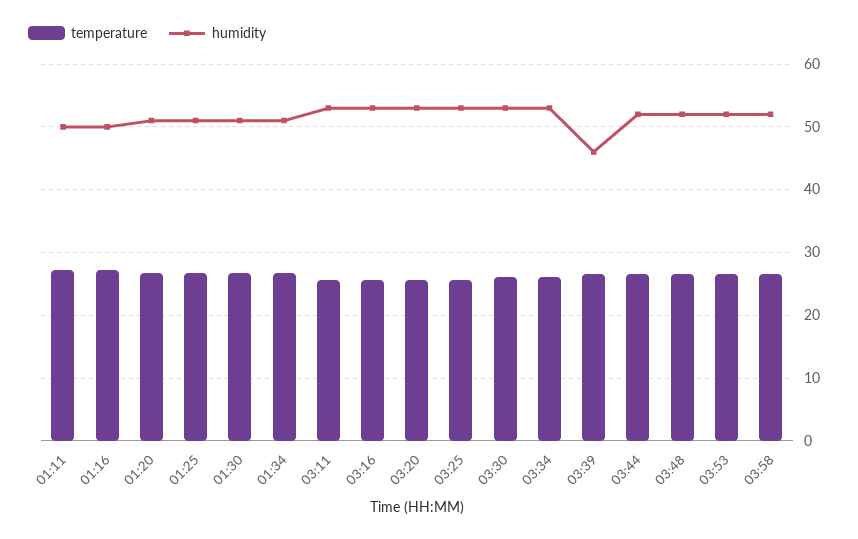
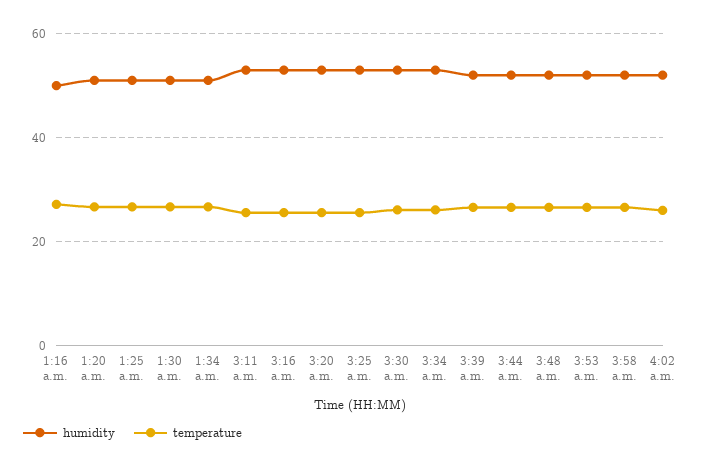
temperature, 01:11: 27 -> none
humidity, 01:11: 50 -> none
humidity, 03:39: 46 -> 52
humidity, 4:02 a.m.: none -> 52
temperature, 4:02 a.m.: none -> 26

